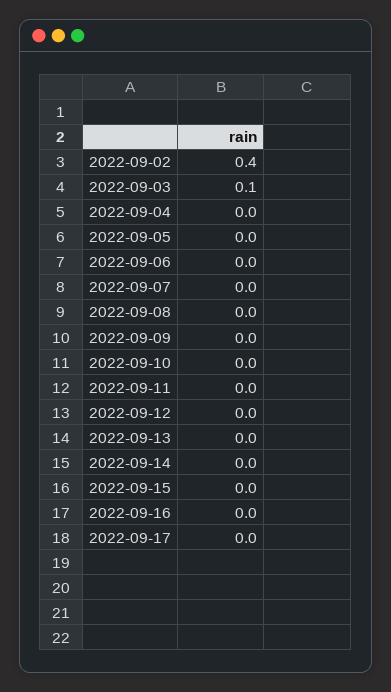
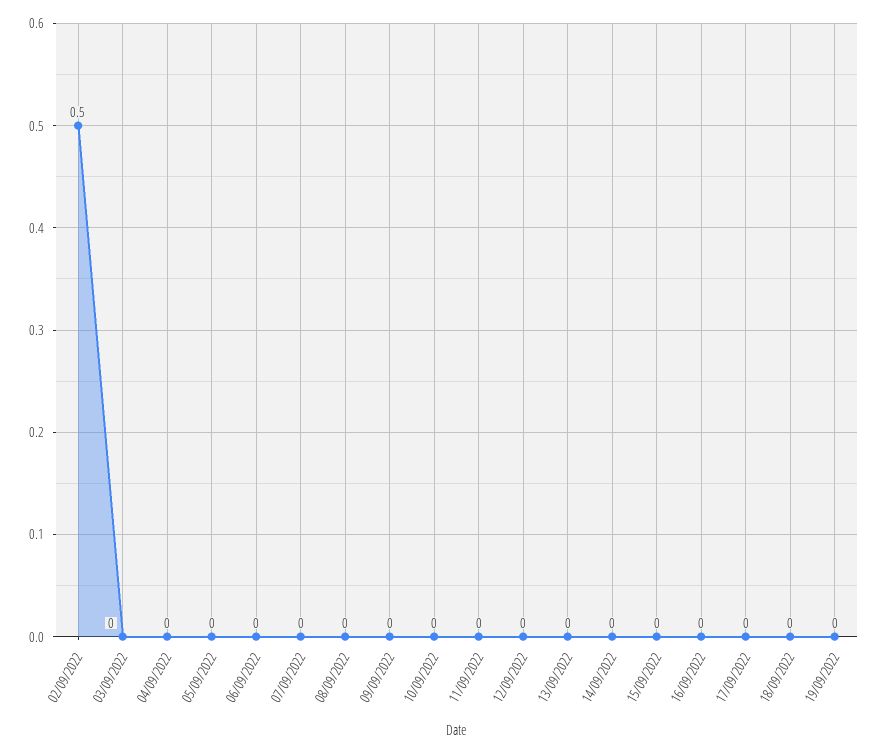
2022-09-02: 0.4 -> 0.5
2022-09-03: 0.1 -> 0
18/09/2022: none -> 0
19/09/2022: none -> 0

